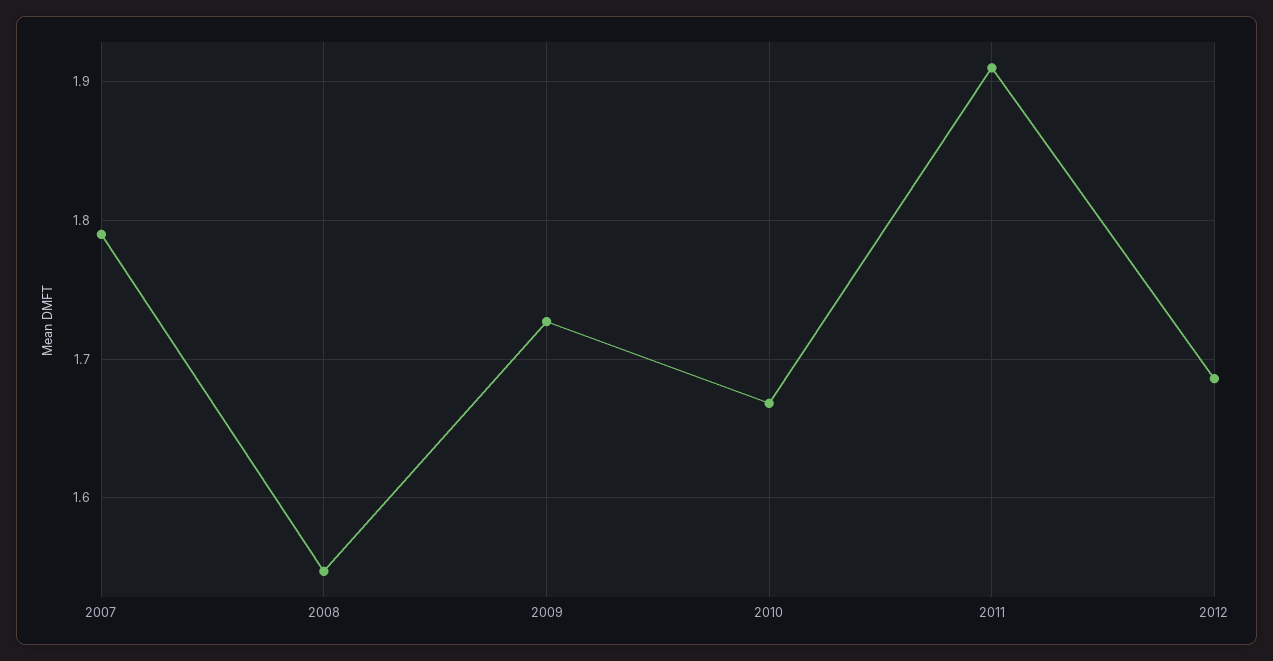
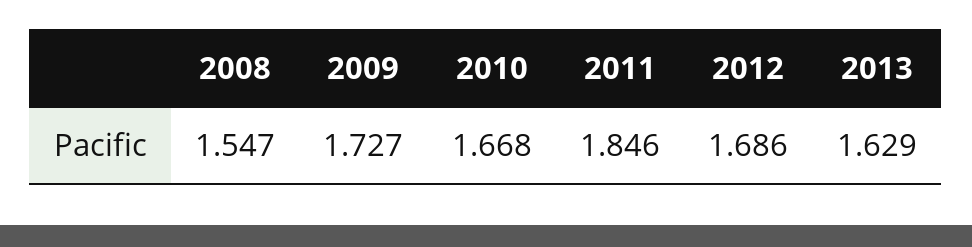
2007: 1.79 -> none
2011: 1.91 -> 1.846
2013: none -> 1.629

